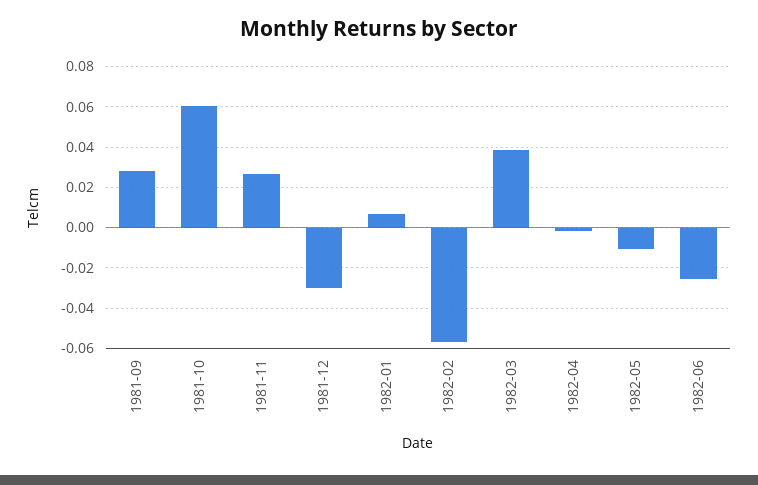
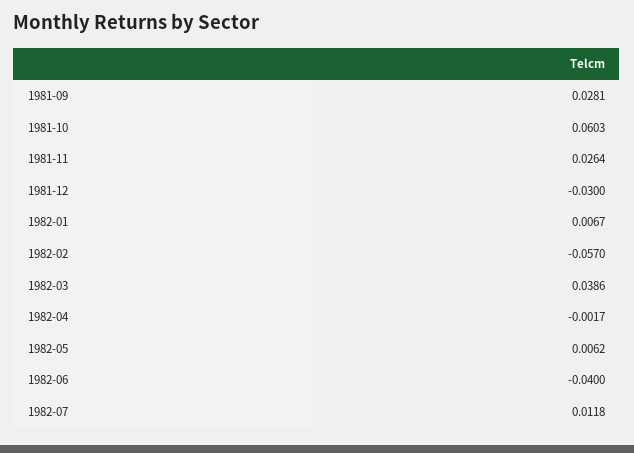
1982-05: -0.01 -> 0.0062
1982-06: -0.025 -> -0.04
1982-07: none -> 0.0118

